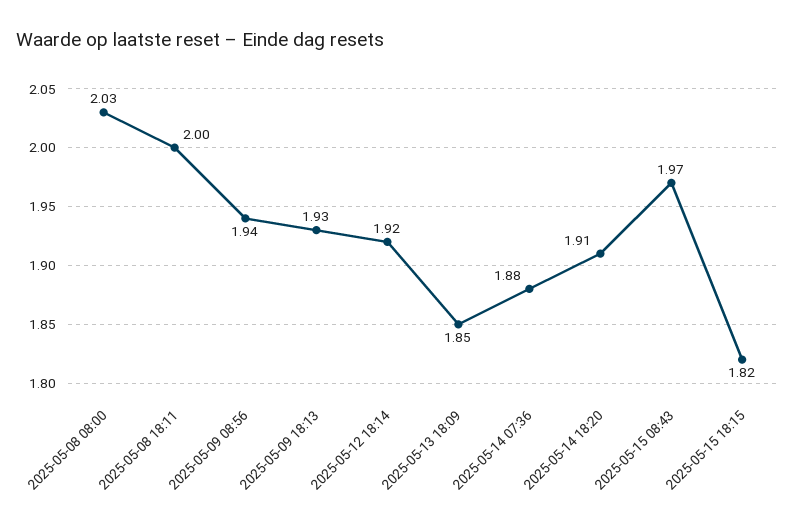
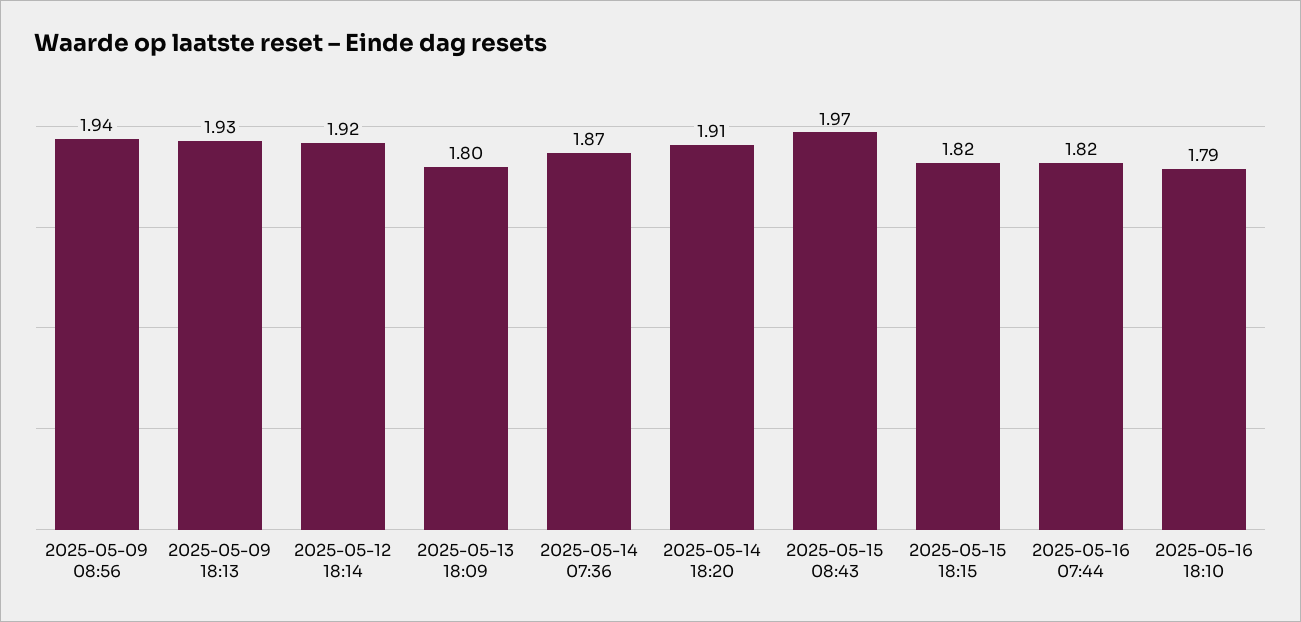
2025-05-08 08:00: 2.03 -> none
2025-05-08 18:11: 2 -> none
2025-05-13 18:09: 1.85 -> 1.8
2025-05-14 07:36: 1.88 -> 1.87
2025-05-16 07:44: none -> 1.82
2025-05-16 18:10: none -> 1.79

